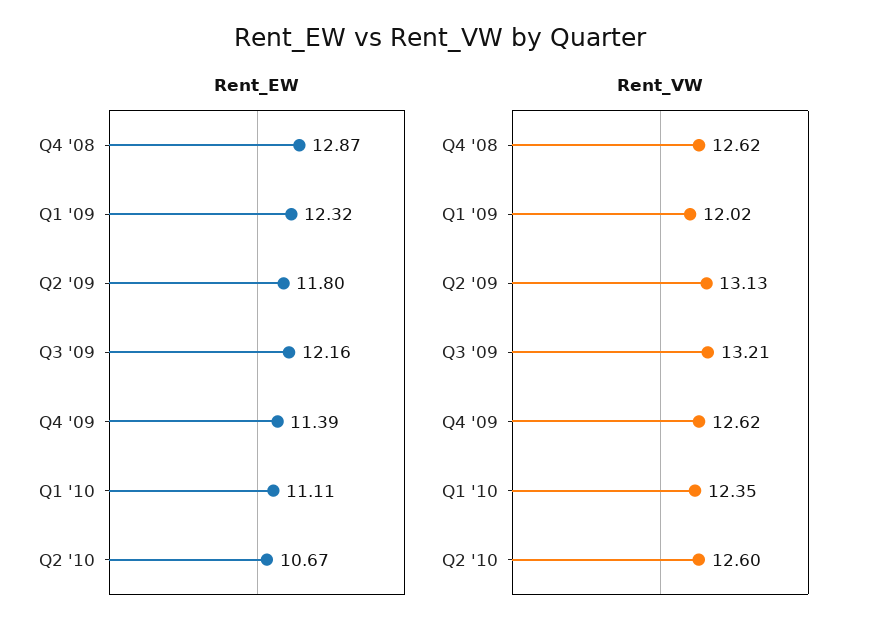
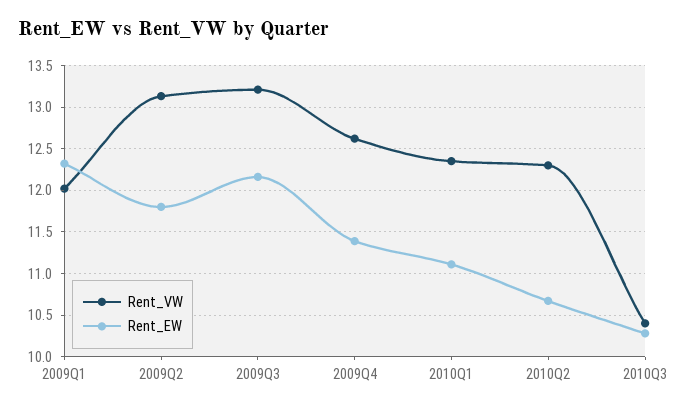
Rent_EW, Q4 '08: 12.87 -> none
Rent_VW, Q4 '08: 12.62 -> none
Rent_VW, Q2 '10: 12.6 -> 12.3
Rent_VW, 2010Q3: none -> 10.4
Rent_EW, 2010Q3: none -> 10.3

